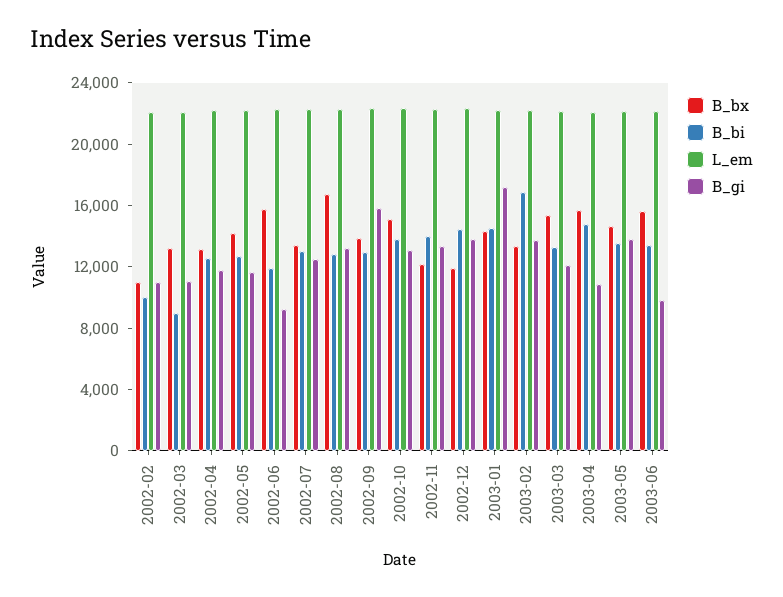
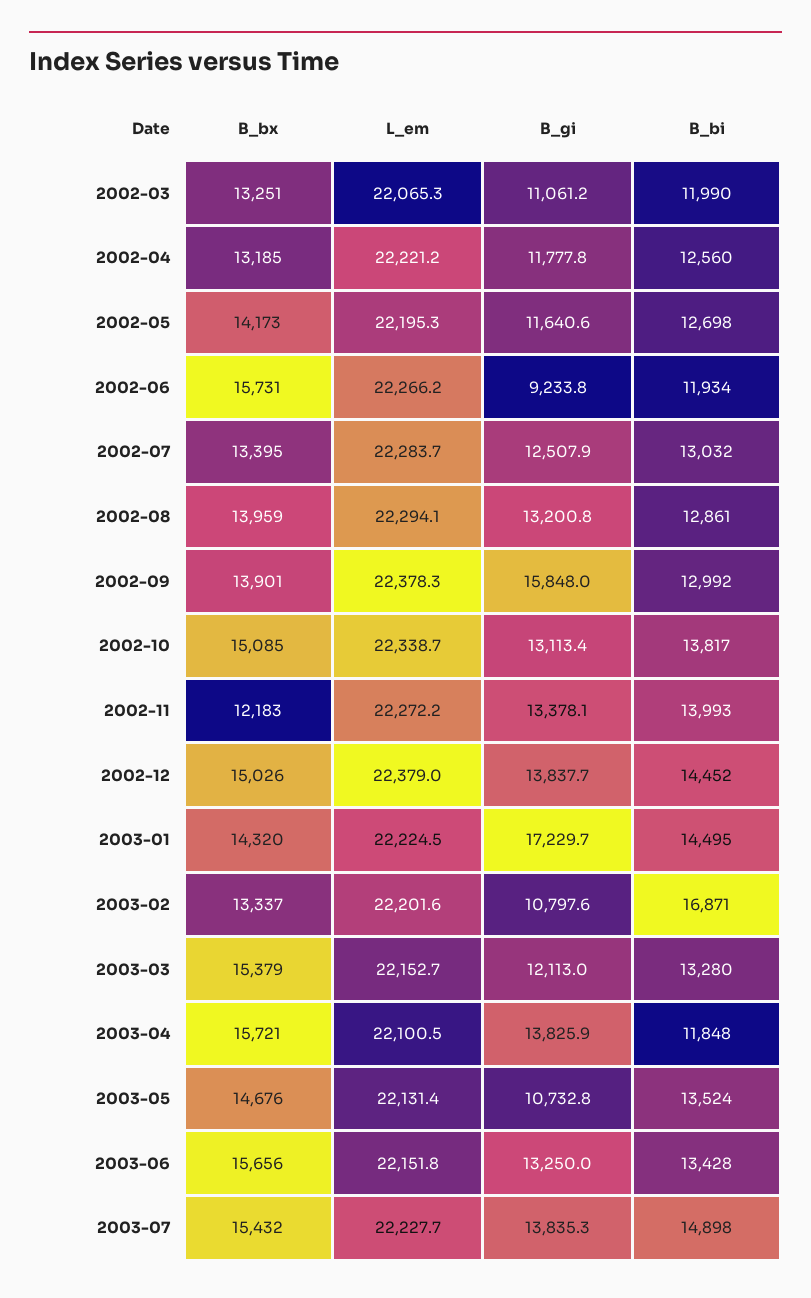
B_bx, 2002-02: 11000 -> none
B_bi, 2002-02: 10000 -> none
L_em, 2002-02: 22000 -> none
B_gi, 2002-02: 11000 -> none
B_bi, 2002-03: 9000 -> 11990
B_bx, 2002-08: 17000 -> 13959
B_bx, 2002-12: 12000 -> 15026
B_gi, 2003-02: 14000 -> 10797.6
B_bi, 2003-04: 15000 -> 11848
B_gi, 2003-04: 11000 -> 13825.9
B_gi, 2003-05: 14000 -> 10732.8
B_gi, 2003-06: 10000 -> 13250
B_bx, 2003-07: none -> 15432
L_em, 2003-07: none -> 22227.7
B_gi, 2003-07: none -> 13835.3
B_bi, 2003-07: none -> 14898

